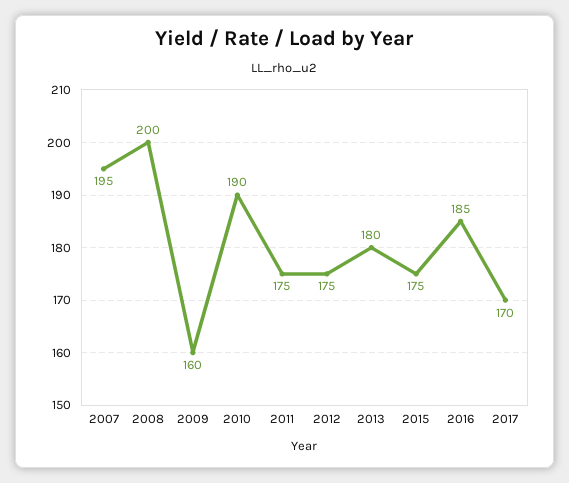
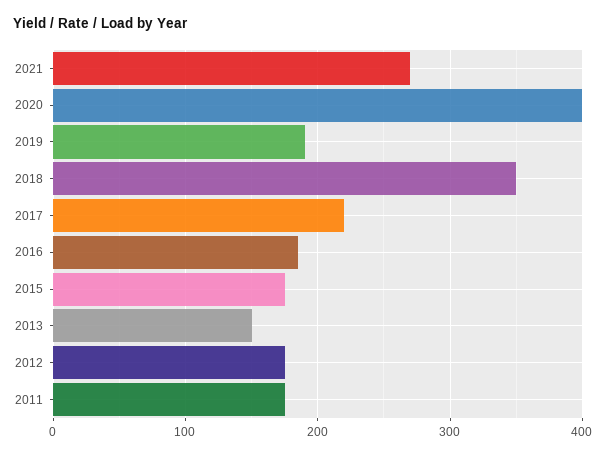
2007: 195 -> none
2008: 200 -> none
2009: 160 -> none
2010: 190 -> none
2013: 180 -> 150
2017: 170 -> 220
2021: none -> 270
2020: none -> 400
2019: none -> 190
2018: none -> 350

